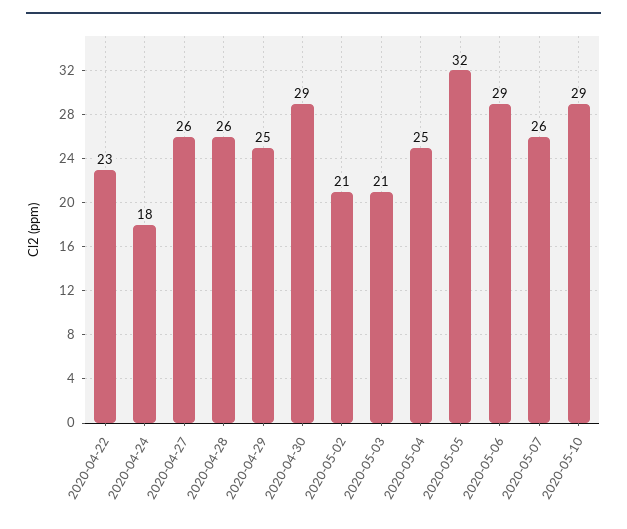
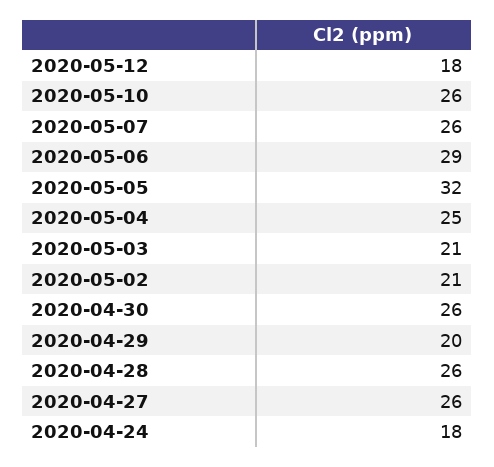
2020-04-22: 23 -> none
2020-04-29: 25 -> 20
2020-04-30: 29 -> 26
2020-05-10: 29 -> 26
2020-05-12: none -> 18

